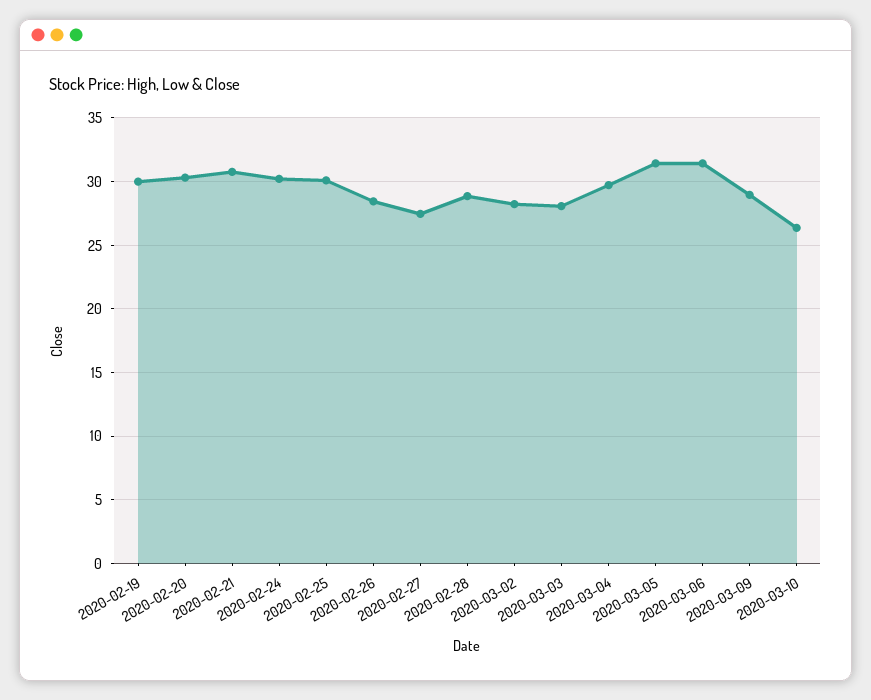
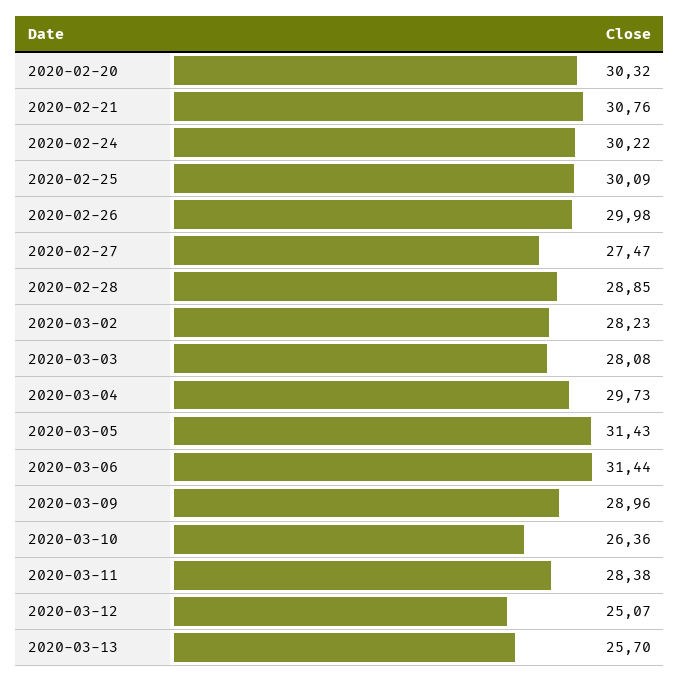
2020-02-19: 30 -> none
2020-02-26: 28.5 -> 29.98
2020-03-11: none -> 28.38
2020-03-12: none -> 25.07
2020-03-13: none -> 25.7

